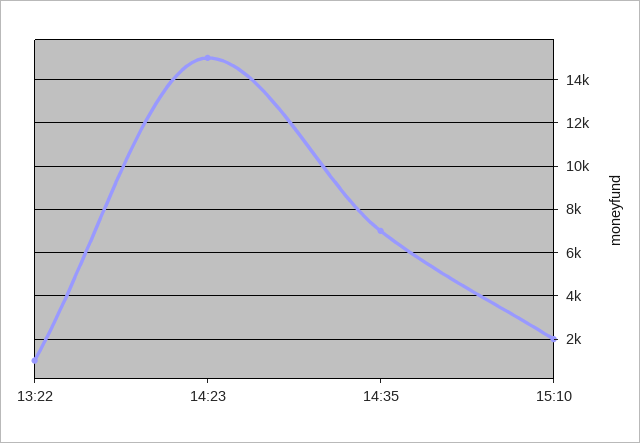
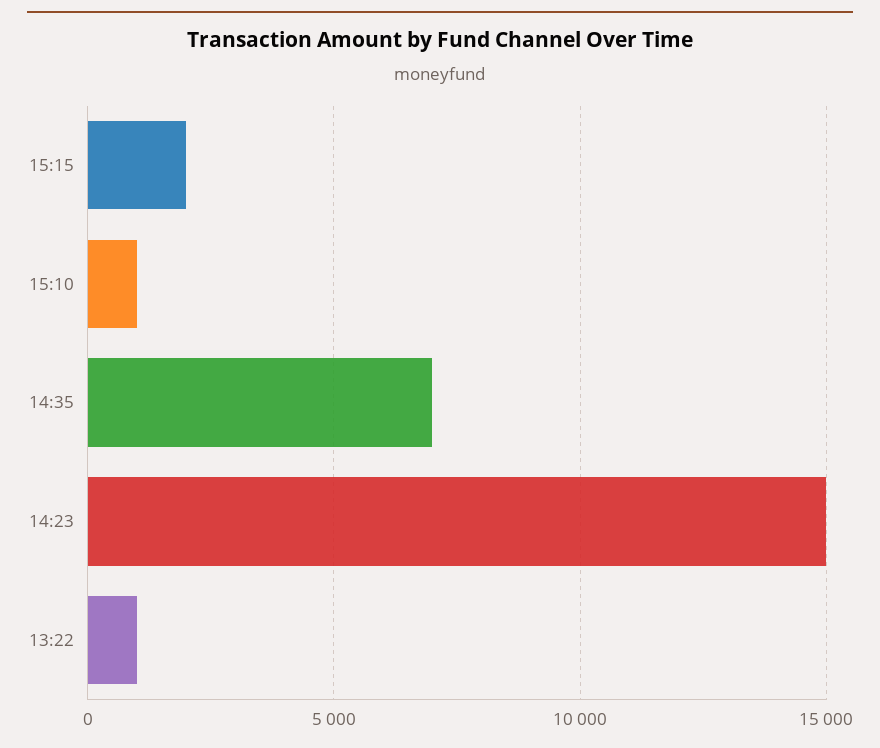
15:10: 2000 -> 1000
15:15: none -> 2000

